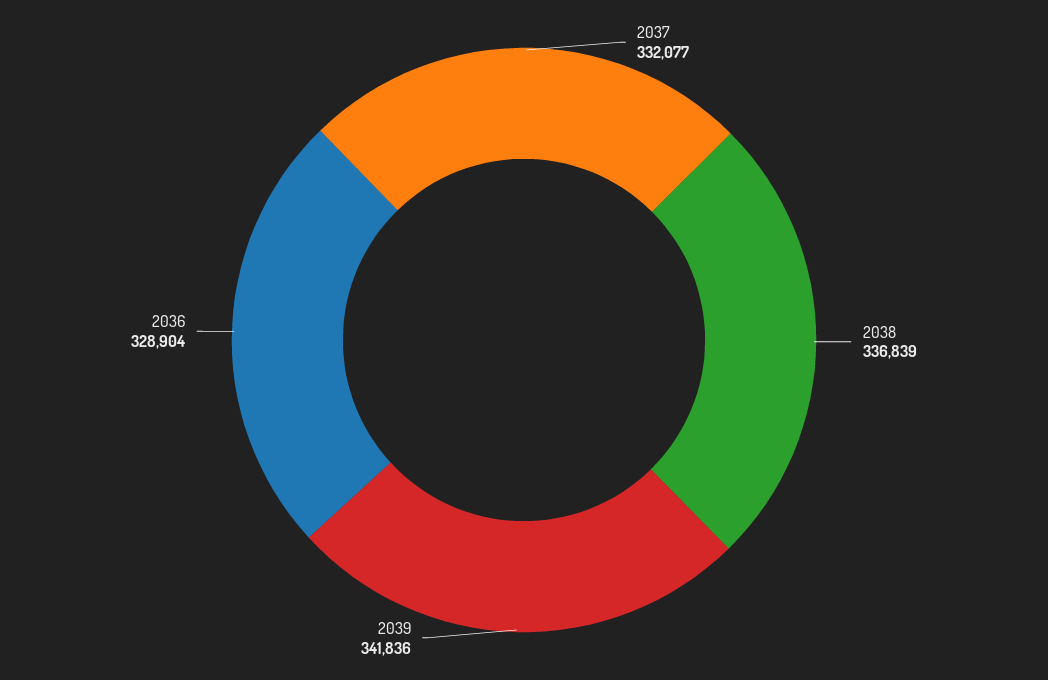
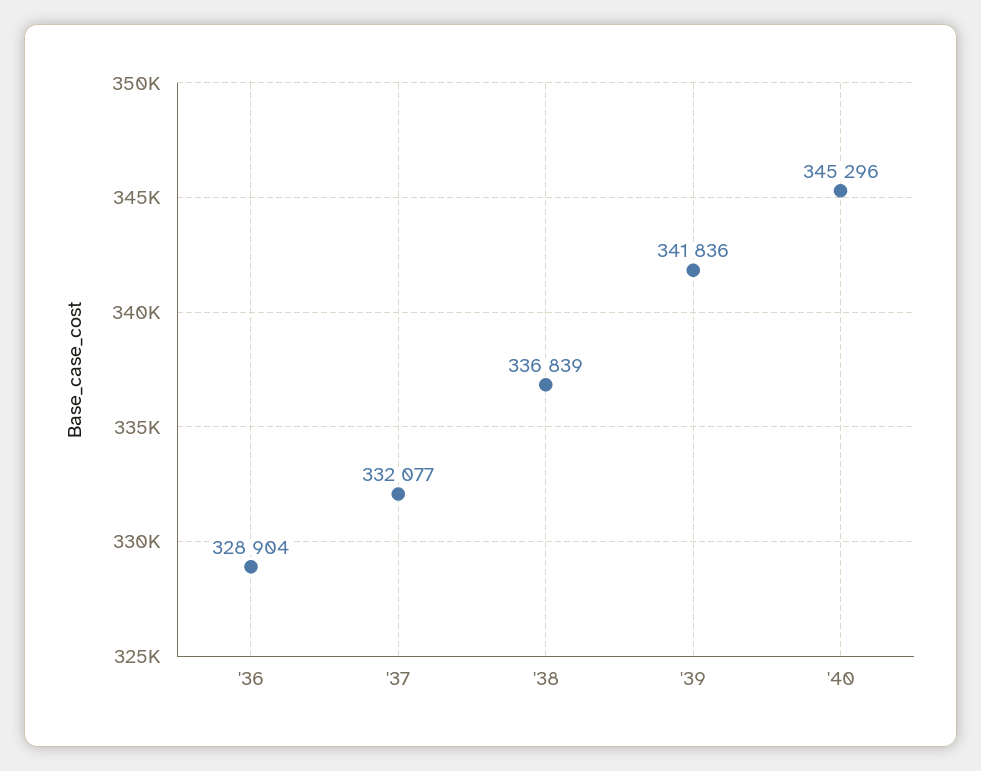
'40: none -> 345296

